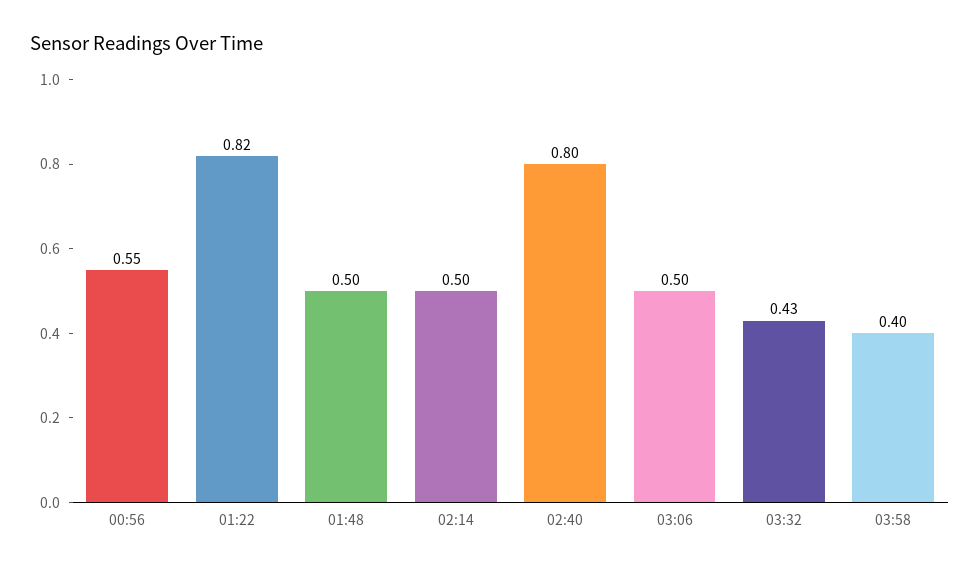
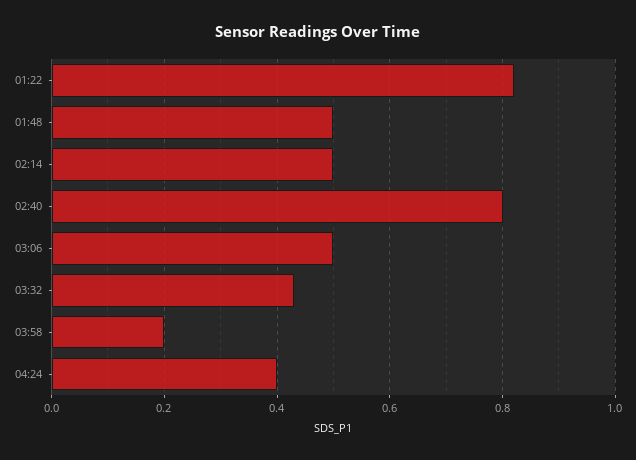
00:56: 0.55 -> none
03:58: 0.4 -> 0.2
04:24: none -> 0.4

